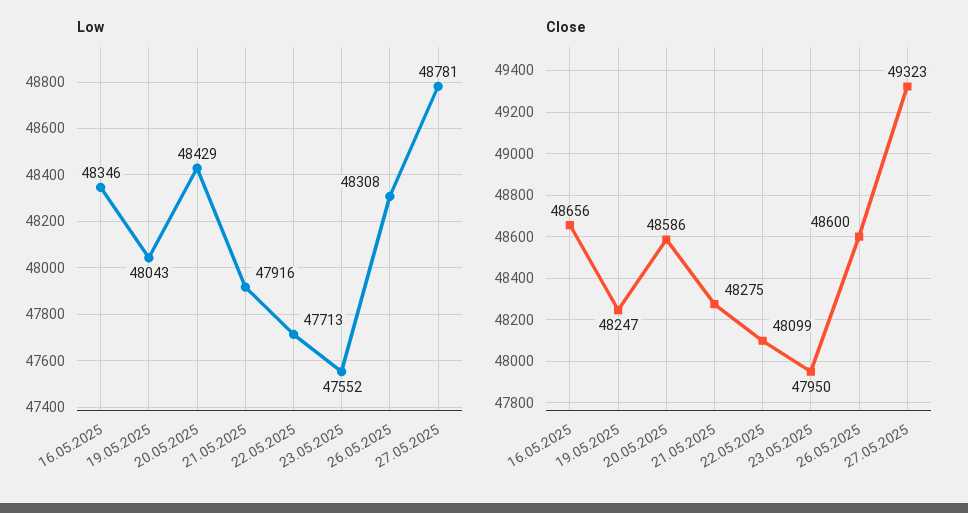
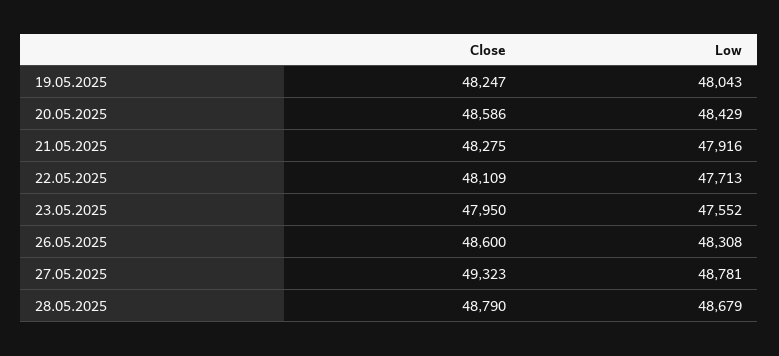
Low, 16.05.2025: 48346 -> none
Close, 16.05.2025: 48656 -> none
Close, 22.05.2025: 48099 -> 48109
Close, 28.05.2025: none -> 48790
Low, 28.05.2025: none -> 48679

